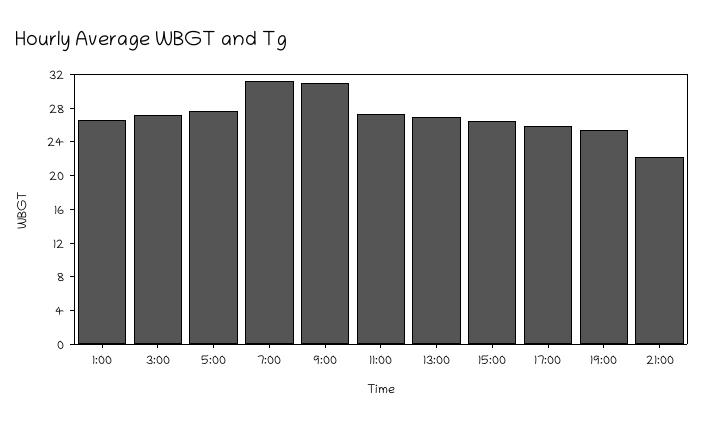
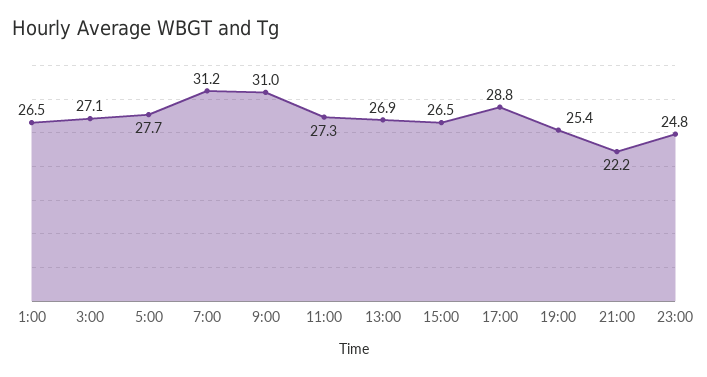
17:00: 26 -> 28.8
23:00: none -> 24.8

